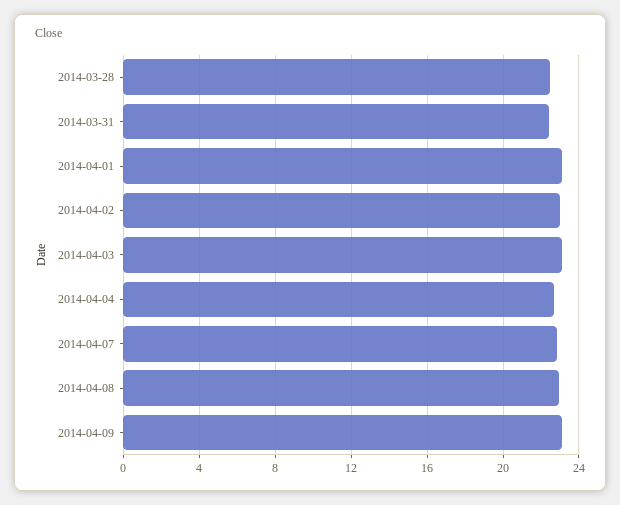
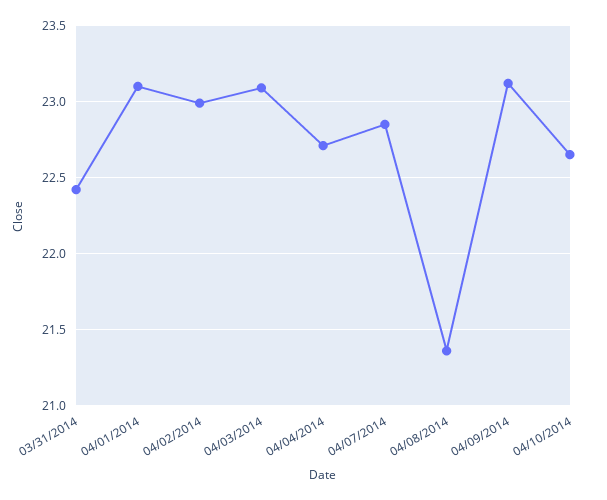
2014-03-28: 22.5 -> none
2014-04-08: 23 -> 21.35
04/10/2014: none -> 22.65

